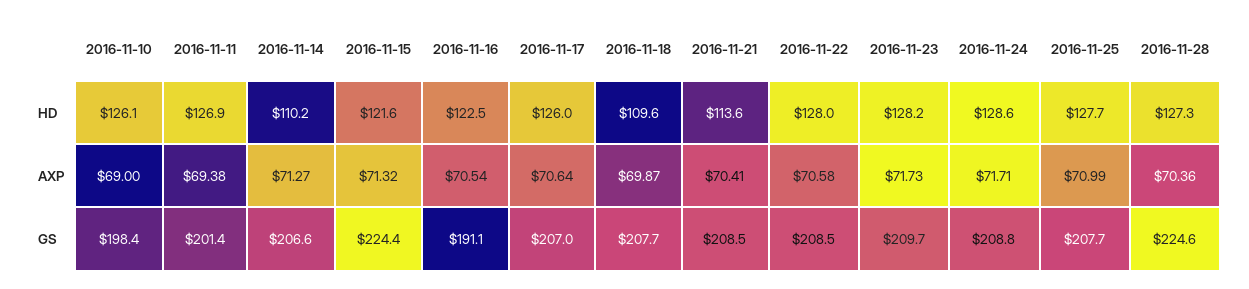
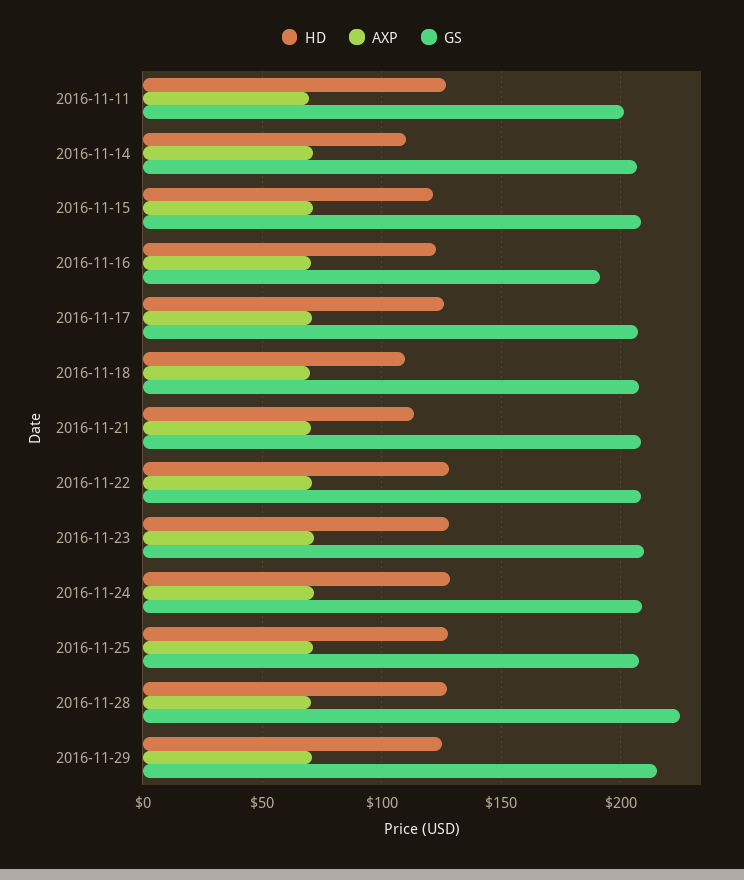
HD, 2016-11-10: 126.1 -> none
AXP, 2016-11-10: 69 -> none
GS, 2016-11-10: 198.4 -> none
GS, 2016-11-15: 224.4 -> 210
HD, 2016-11-29: none -> 125
AXP, 2016-11-29: none -> 70
GS, 2016-11-29: none -> 215

